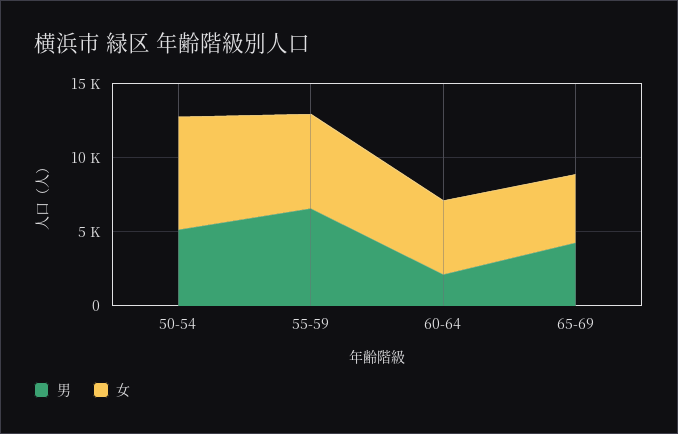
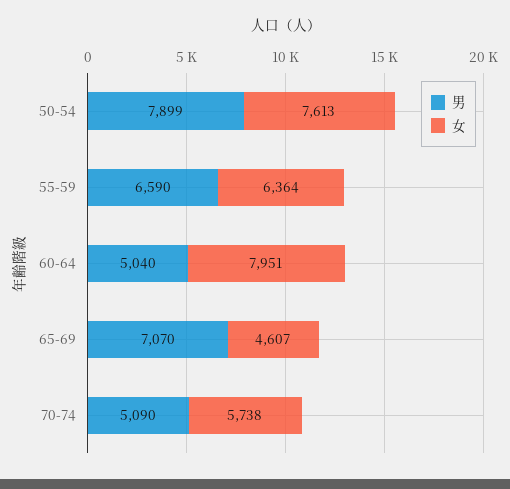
男, 50-54: 5000 -> 7899
男, 60-64: 2000 -> 5040
女, 60-64: 5000 -> 7951
男, 65-69: 4000 -> 7070
男, 70-74: none -> 5090
女, 70-74: none -> 5738

